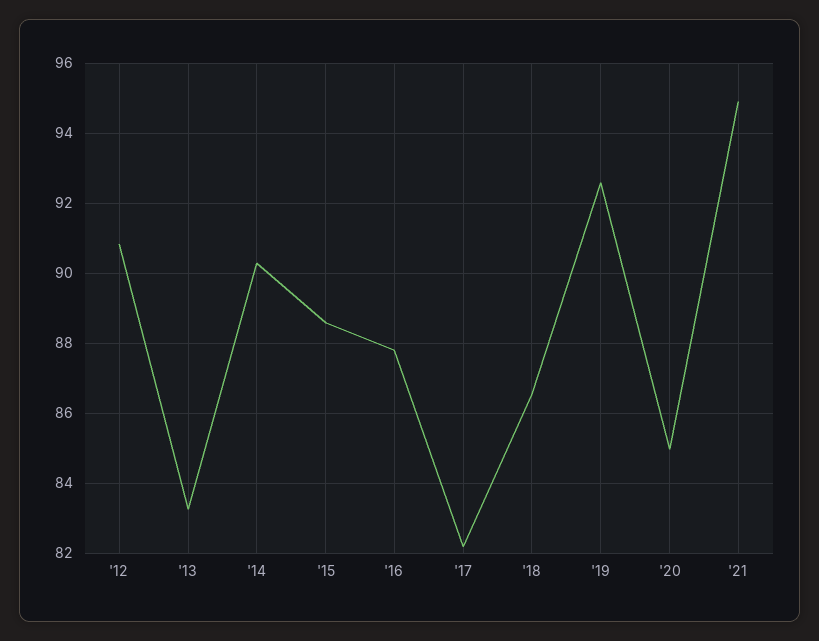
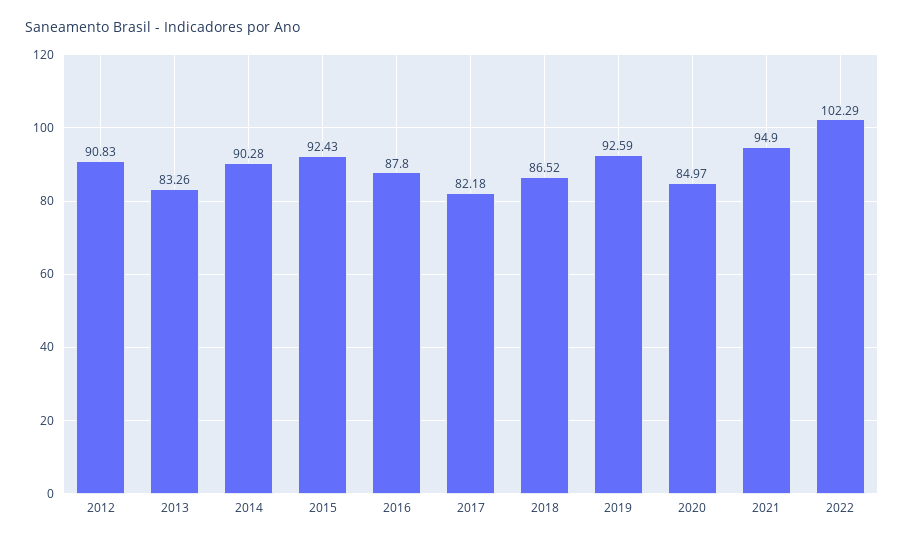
'15: 88.6 -> 92.43
2022: none -> 102.29

